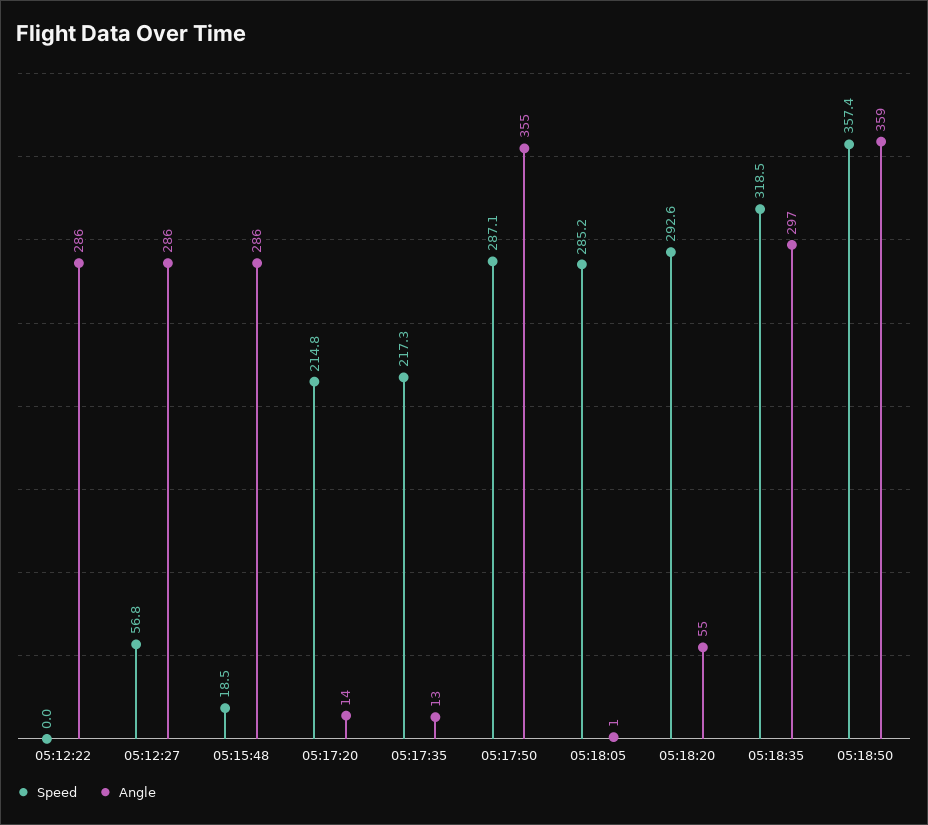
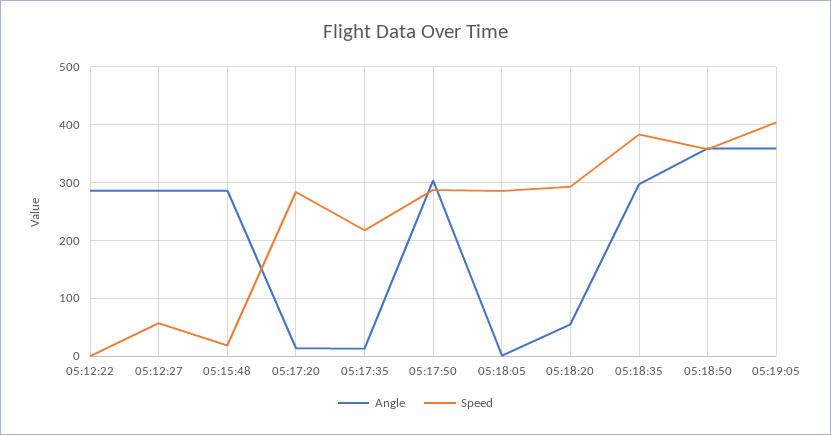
Speed, 05:17:20: 214.8 -> 280
Angle, 05:17:50: 355 -> 300
Speed, 05:18:35: 318.5 -> 380
Angle, 05:19:05: none -> 360
Speed, 05:19:05: none -> 400

